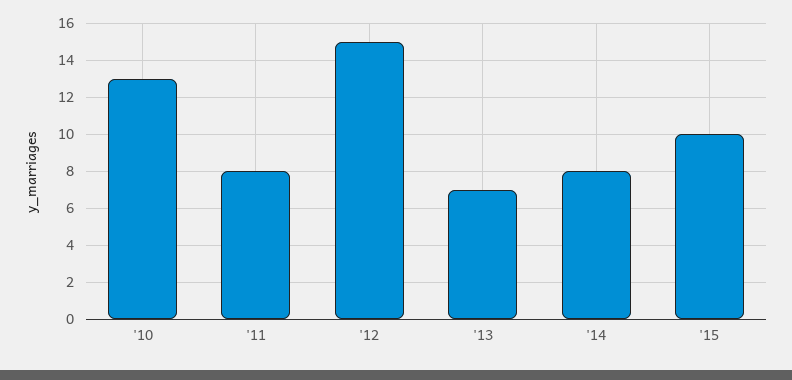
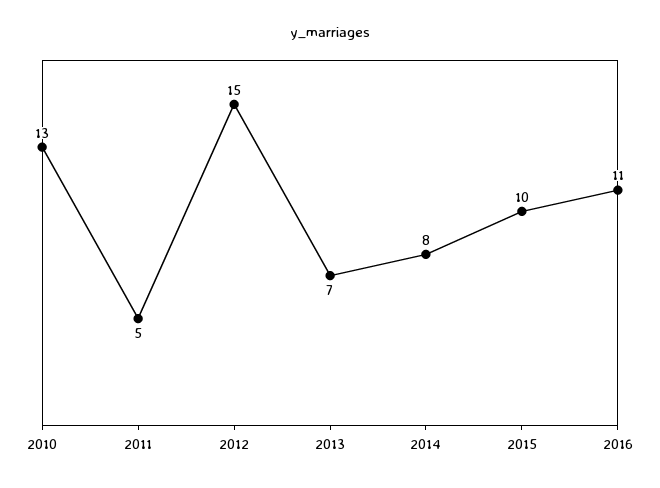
'11: 8 -> 5
2016: none -> 11

